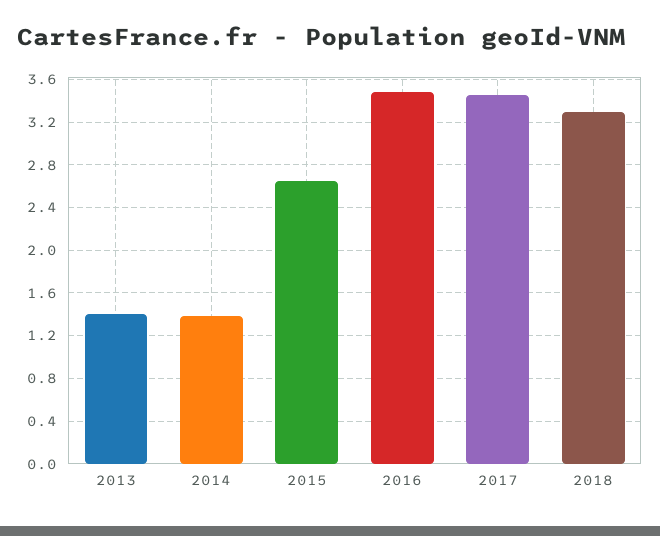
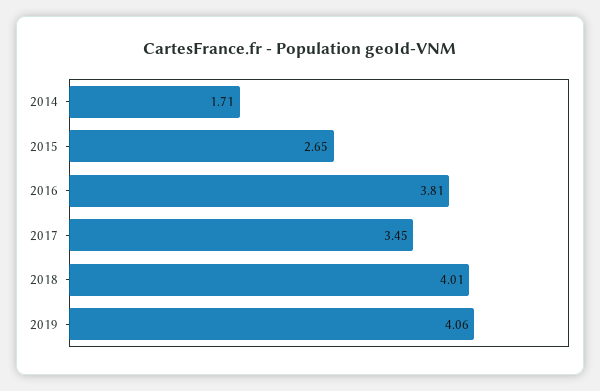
2013: 1.4 -> none
2014: 1.4 -> 1.71
2016: 3.5 -> 3.81
2018: 3.3 -> 4.01
2019: none -> 4.06

